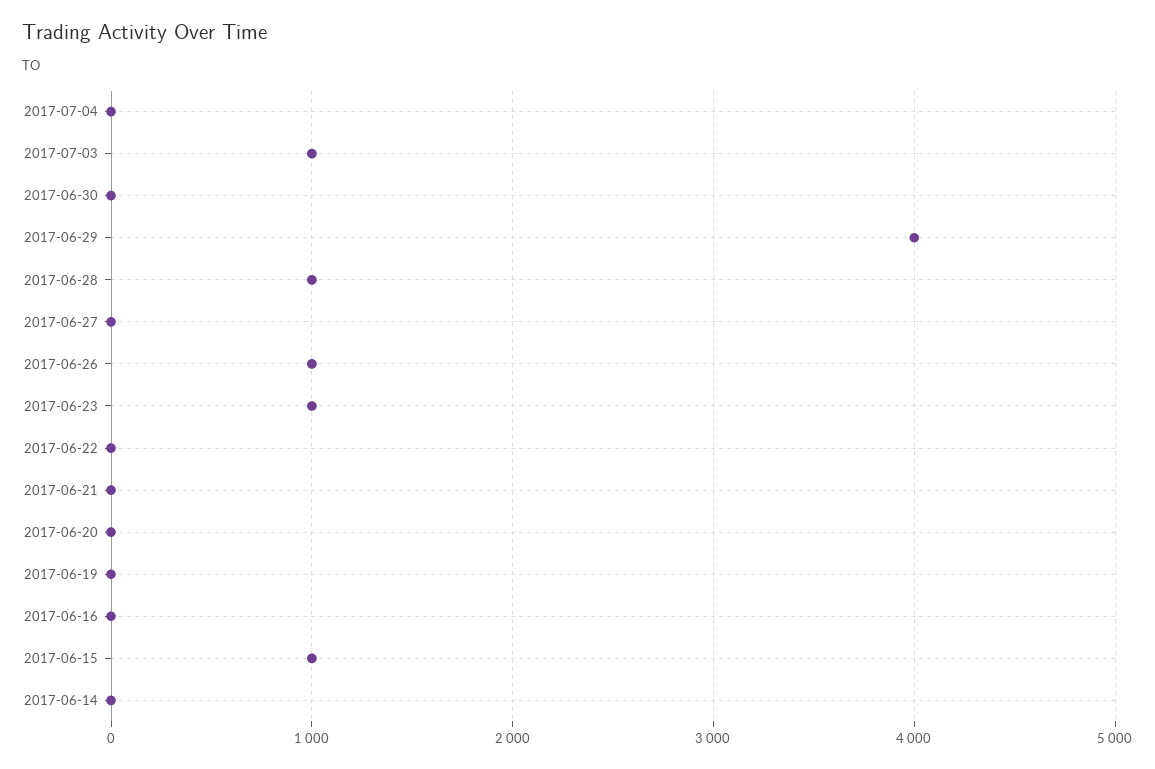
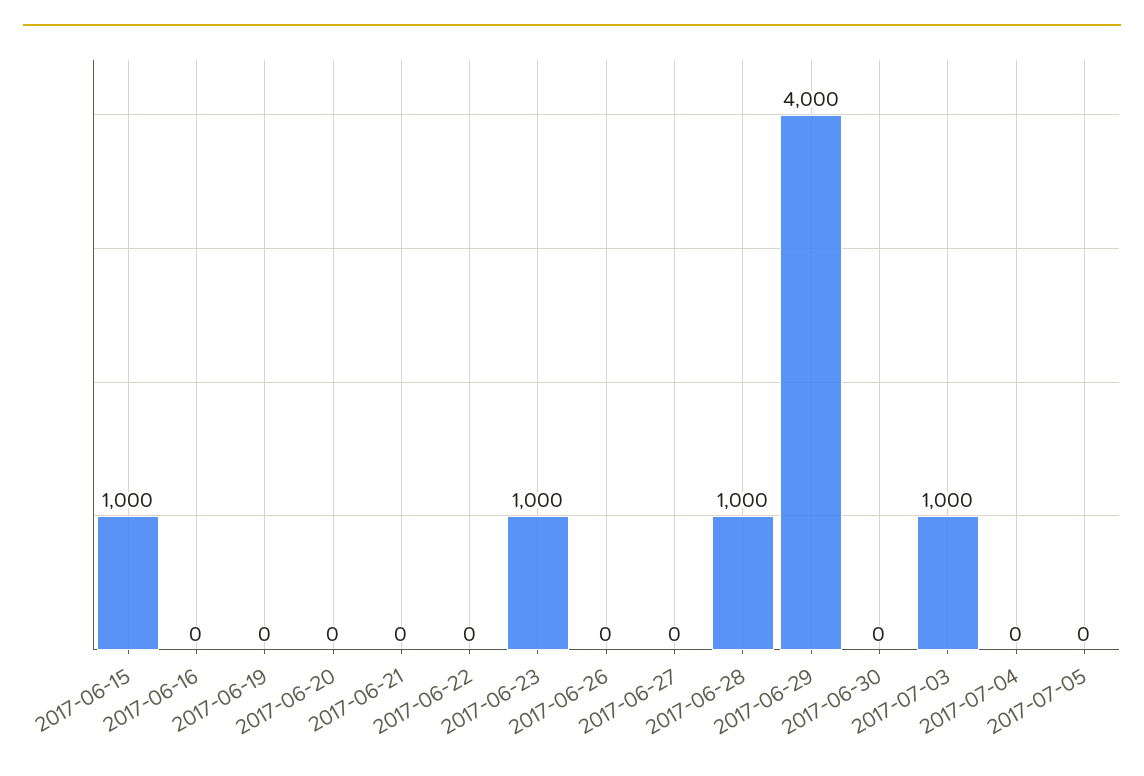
2017-06-26: 1000 -> 0
2017-06-14: 0 -> none
2017-07-05: none -> 0

